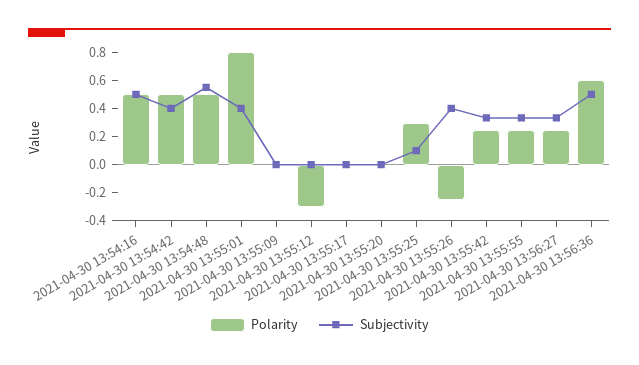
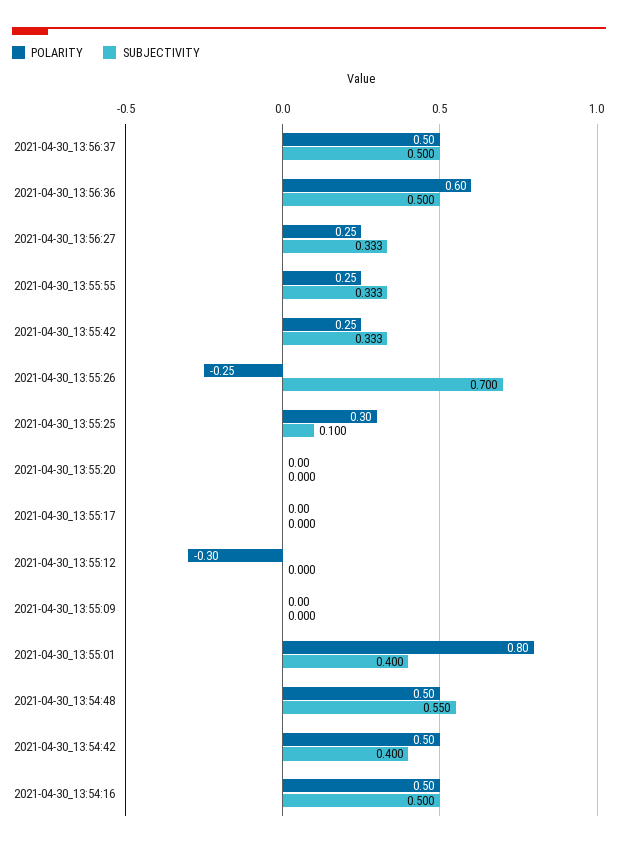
Subjectivity, 2021-04-30 13:55:26: 0.4 -> 0.7
Polarity, 2021-04-30_13:56:37: none -> 0.5
Subjectivity, 2021-04-30_13:56:37: none -> 0.5

